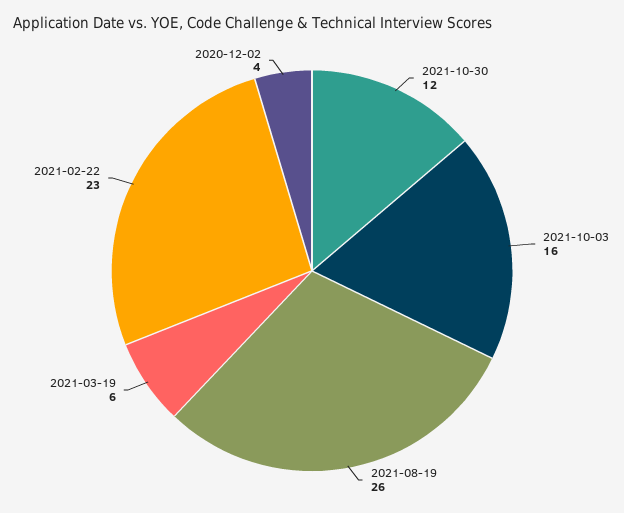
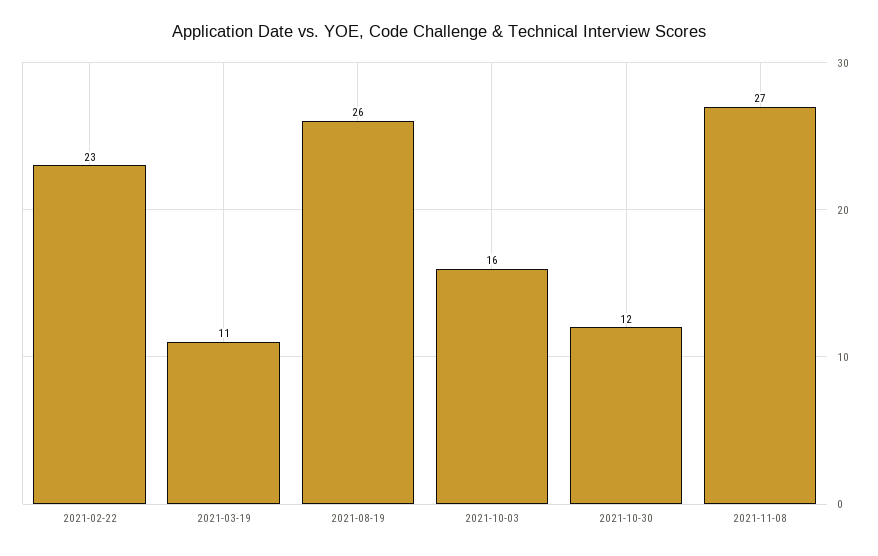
2021-03-19: 6 -> 11
2020-12-02: 4 -> none
2021-11-08: none -> 27

